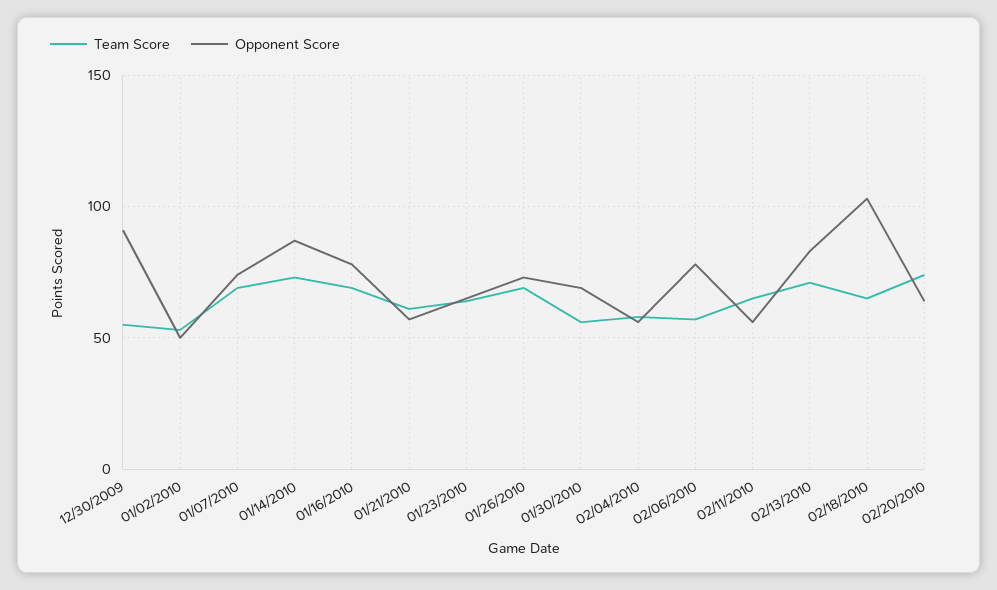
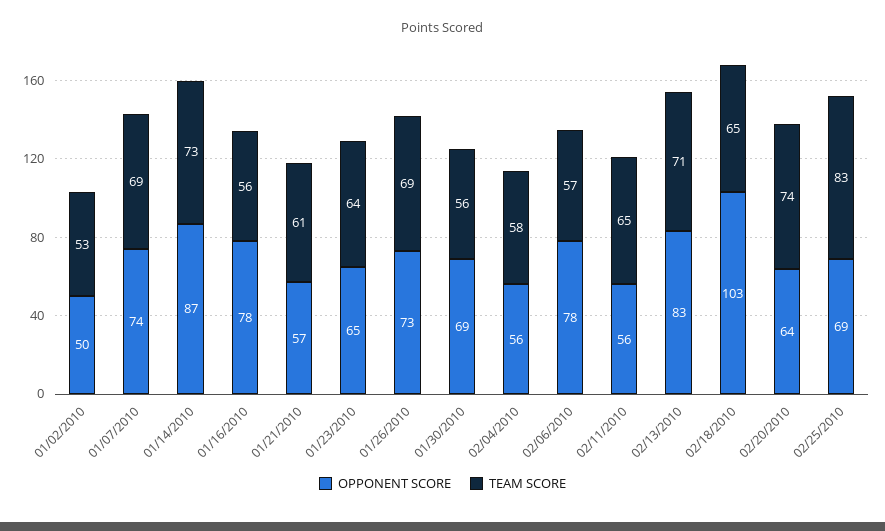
Team Score, 12/30/2009: 55 -> none
Opponent Score, 12/30/2009: 90 -> none
Team Score, 01/16/2010: 70 -> 56
Opponent Score, 02/25/2010: none -> 69
Team Score, 02/25/2010: none -> 83

